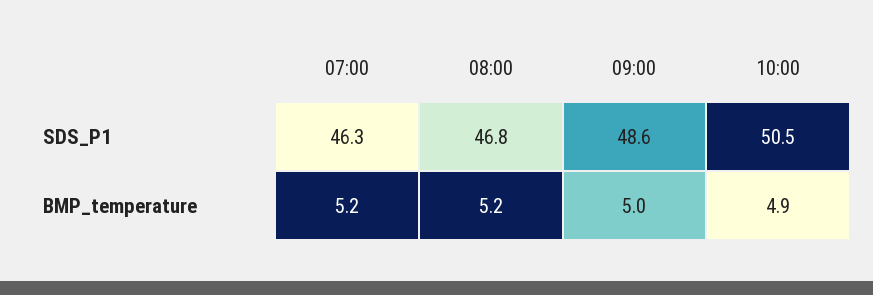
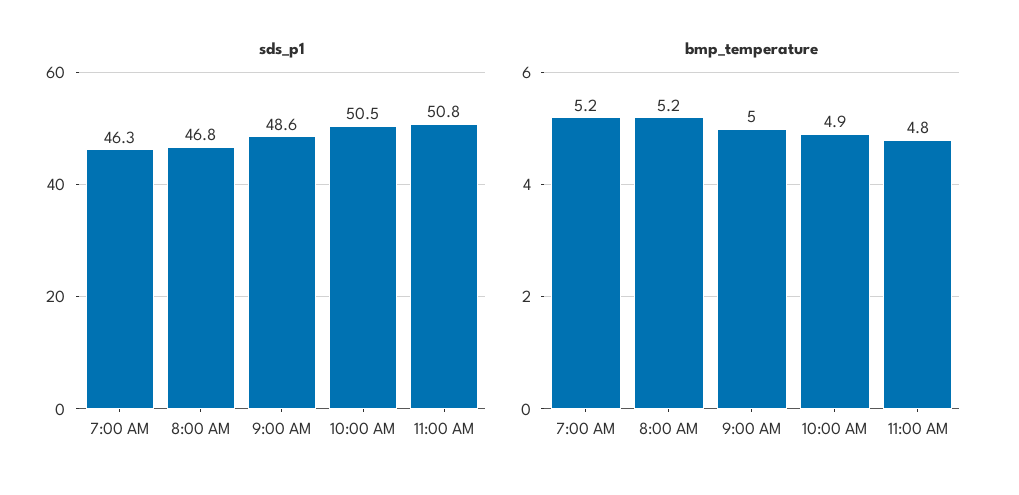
SDS_P1, 11:00 AM: none -> 50.8
BMP_temperature, 11:00 AM: none -> 4.8

